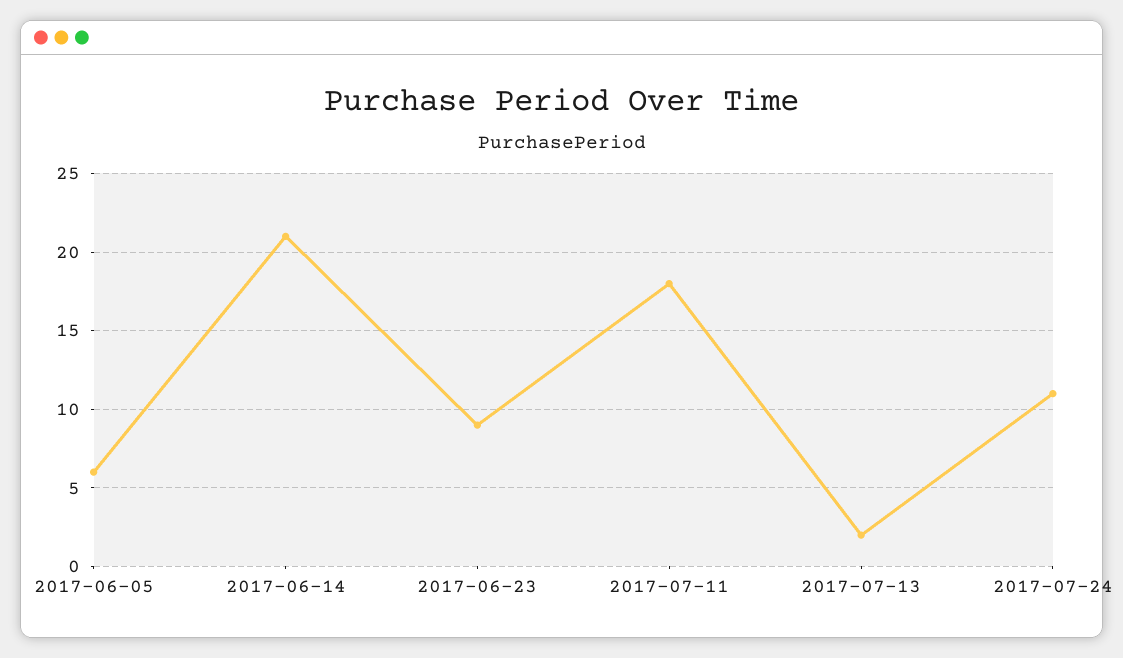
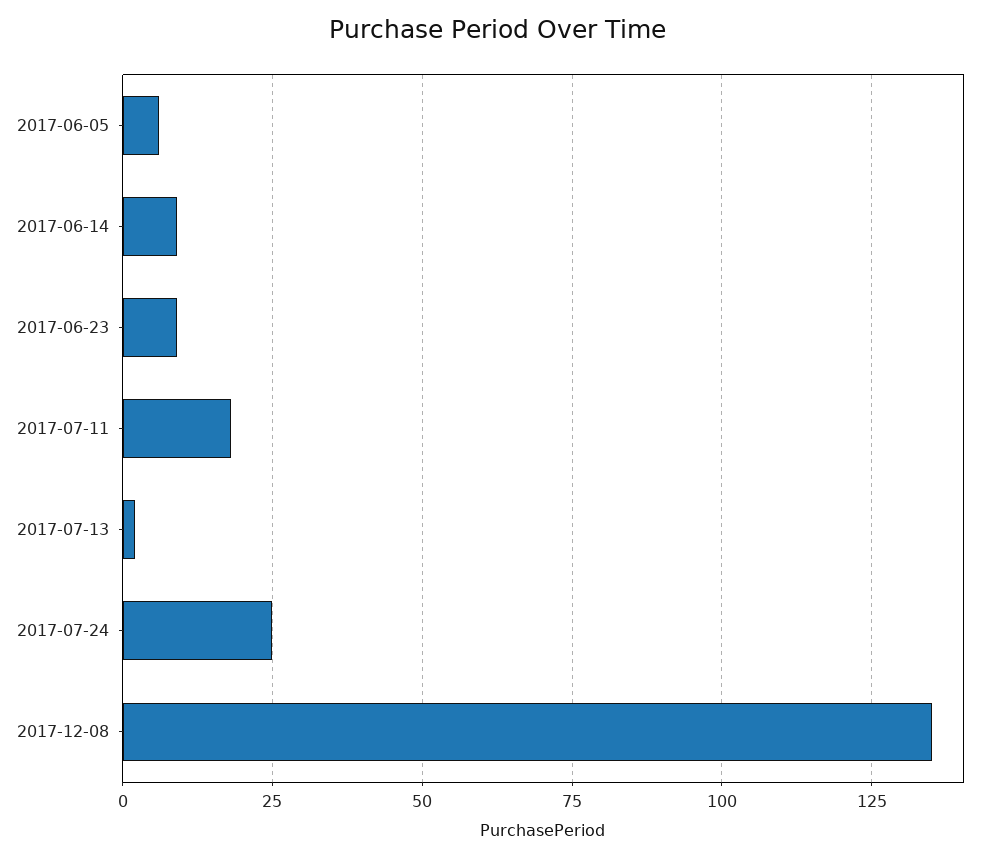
2017-06-14: 21 -> 10
2017-07-24: 11 -> 25
2017-12-08: none -> 135

